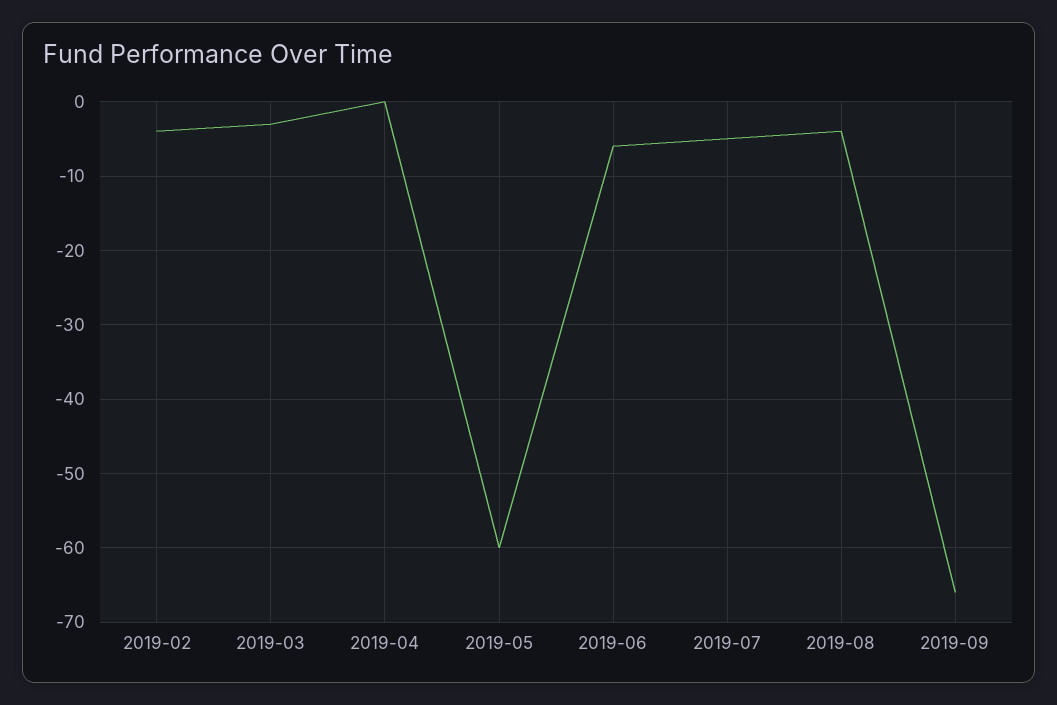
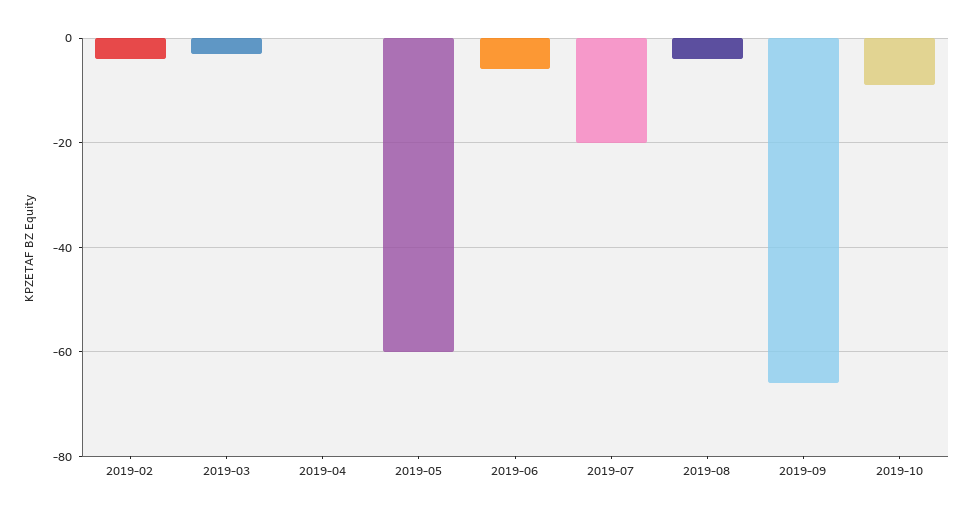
2019-07: -5 -> -20
2019-10: none -> -10

